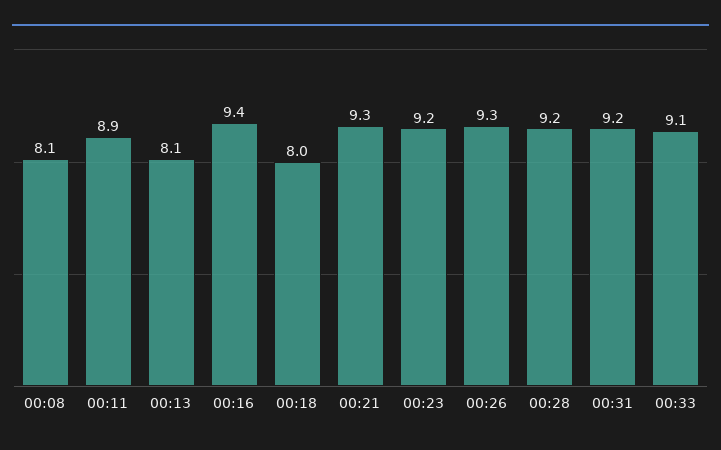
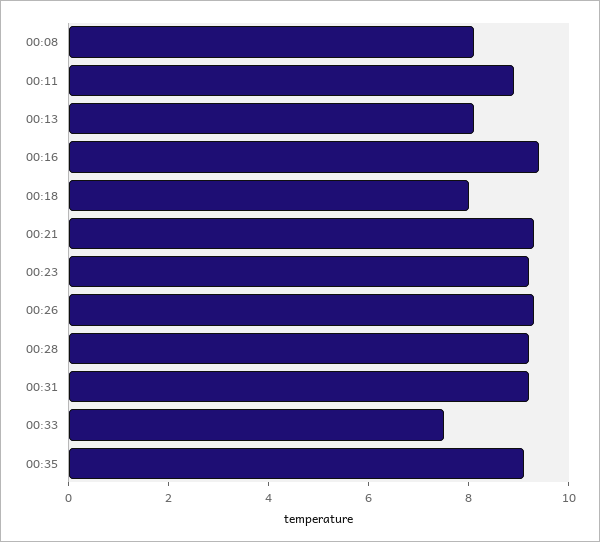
00:33: 9.1 -> 7.5
00:35: none -> 9

